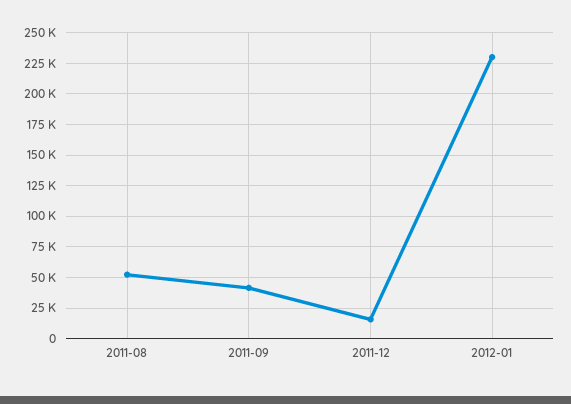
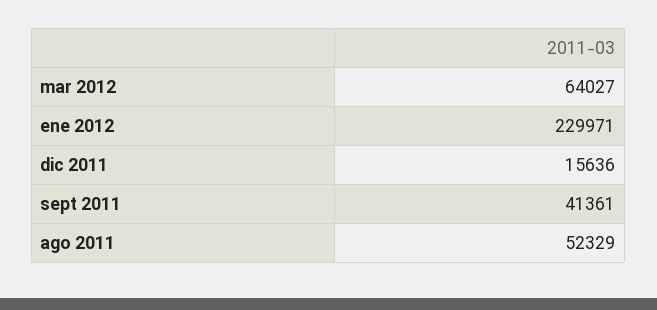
mar 2012: none -> 64027

